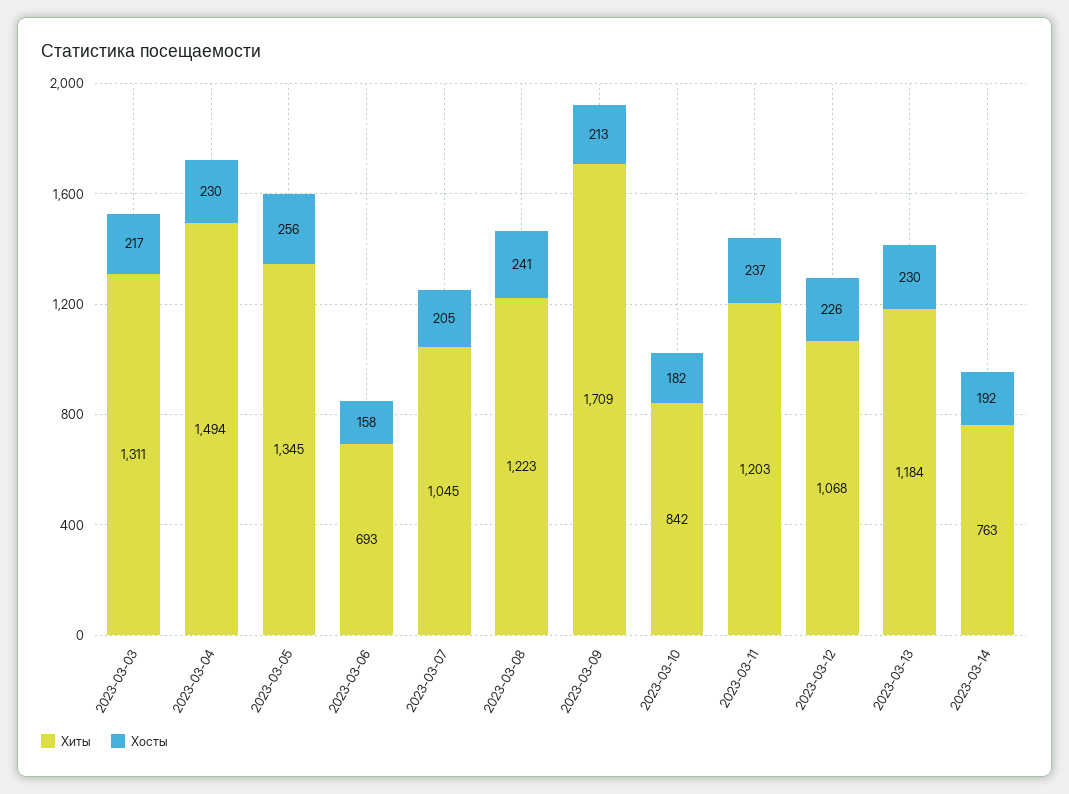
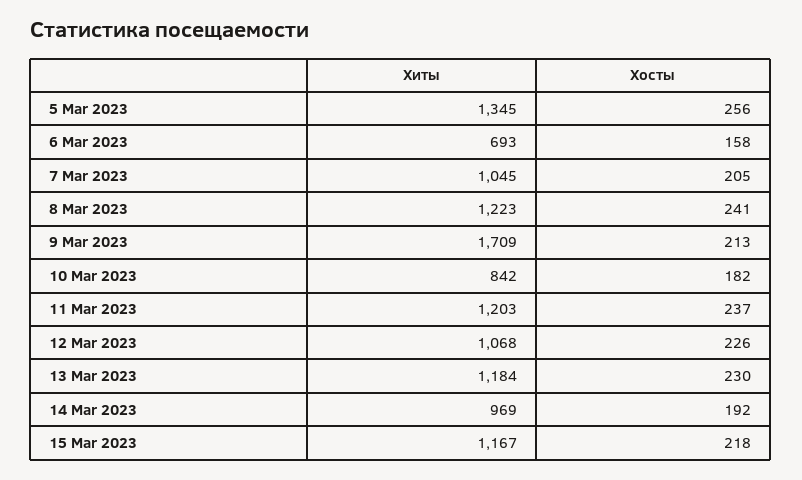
Хиты, 2023-03-03: 1311 -> none
Хосты, 2023-03-03: 217 -> none
Хиты, 2023-03-04: 1494 -> none
Хосты, 2023-03-04: 230 -> none
Хиты, 2023-03-14: 763 -> 969
Хиты, 15 Mar 2023: none -> 1167
Хосты, 15 Mar 2023: none -> 218

